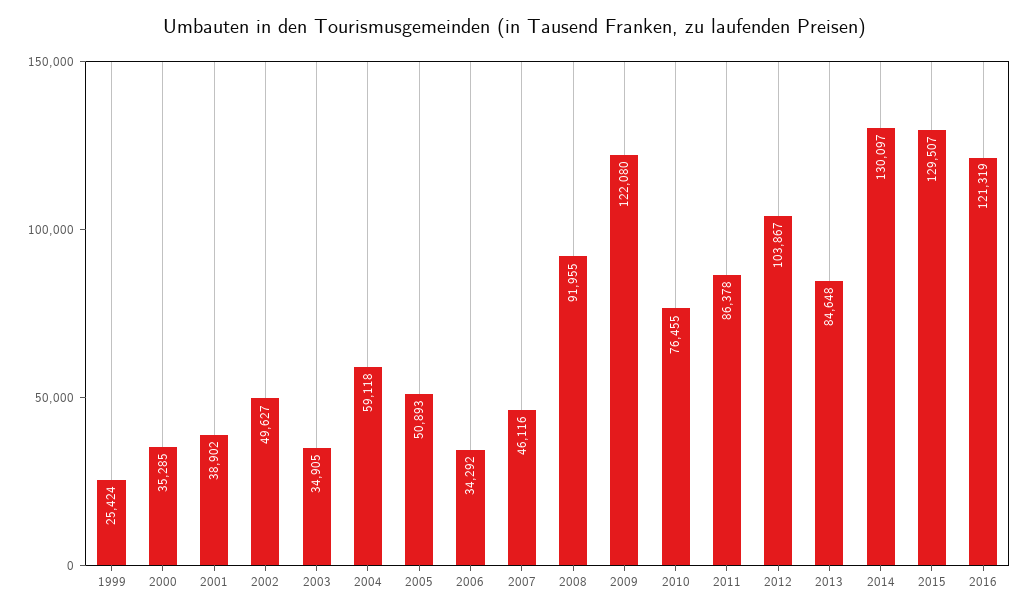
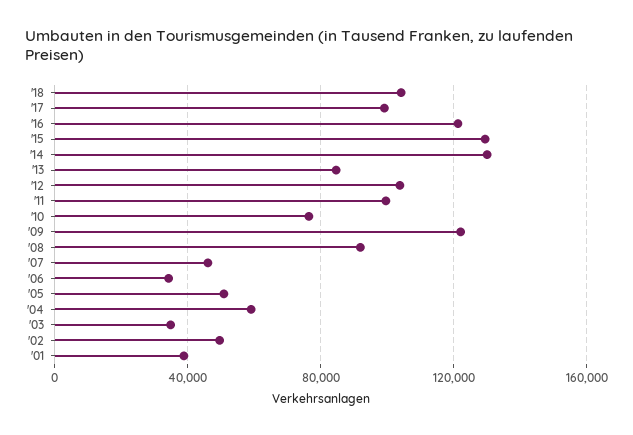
1999: 25424 -> none
2000: 35285 -> none
2011: 86378 -> 100000
'18: none -> 105000
'17: none -> 100000

